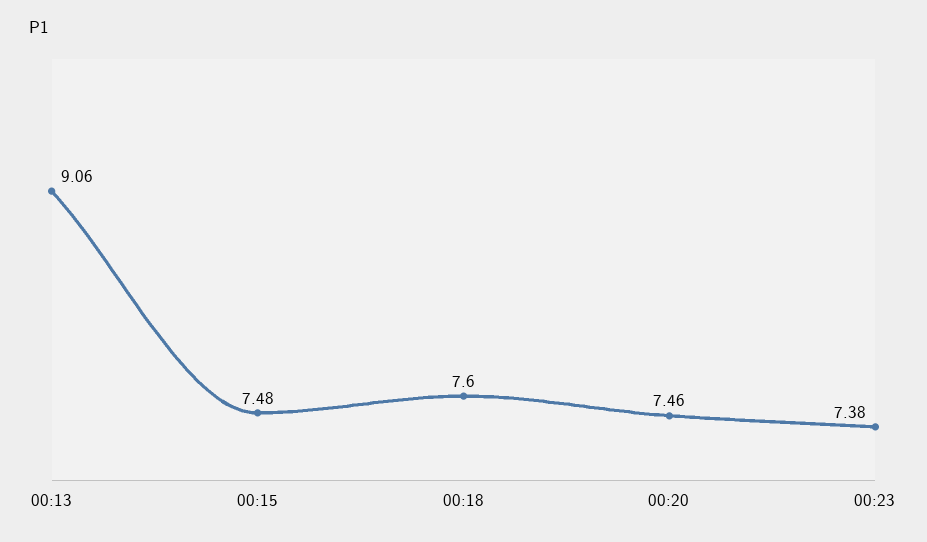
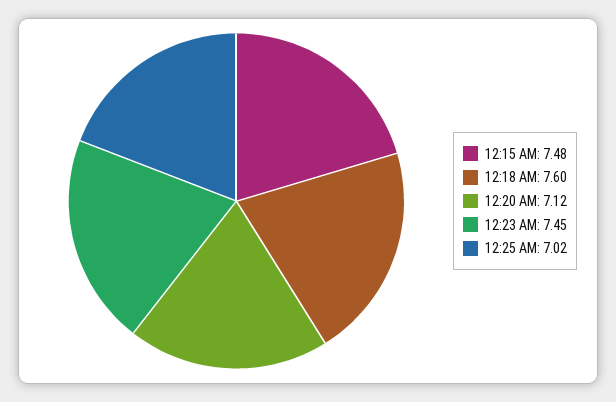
00:13: 9.06 -> none
00:20: 7.46 -> 7.12
00:23: 7.38 -> 7.45
12:25 AM: none -> 7.02

